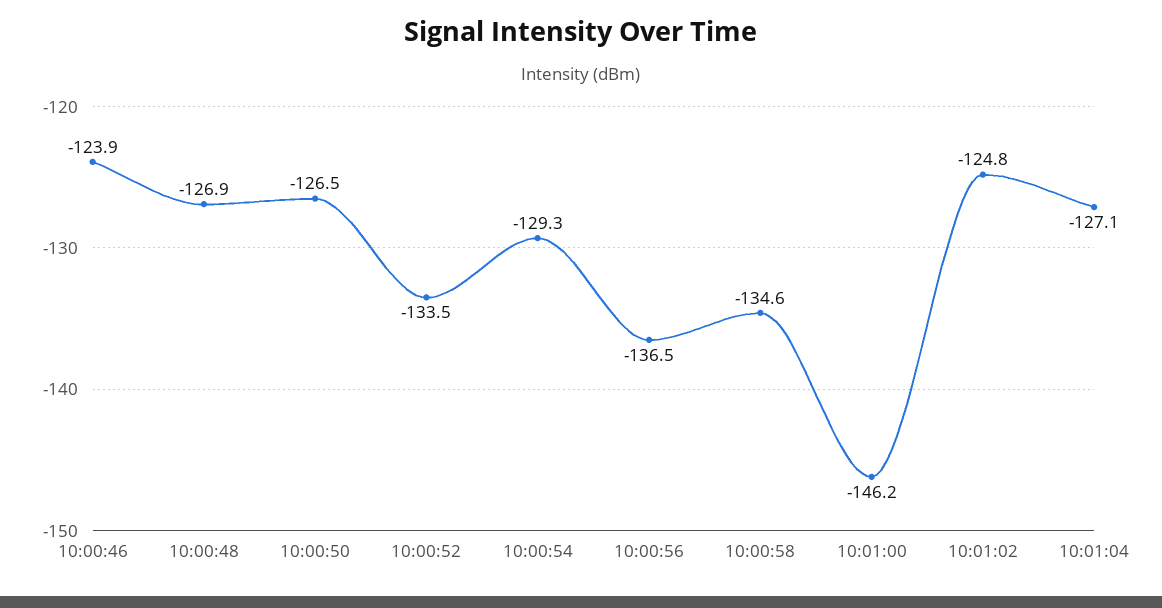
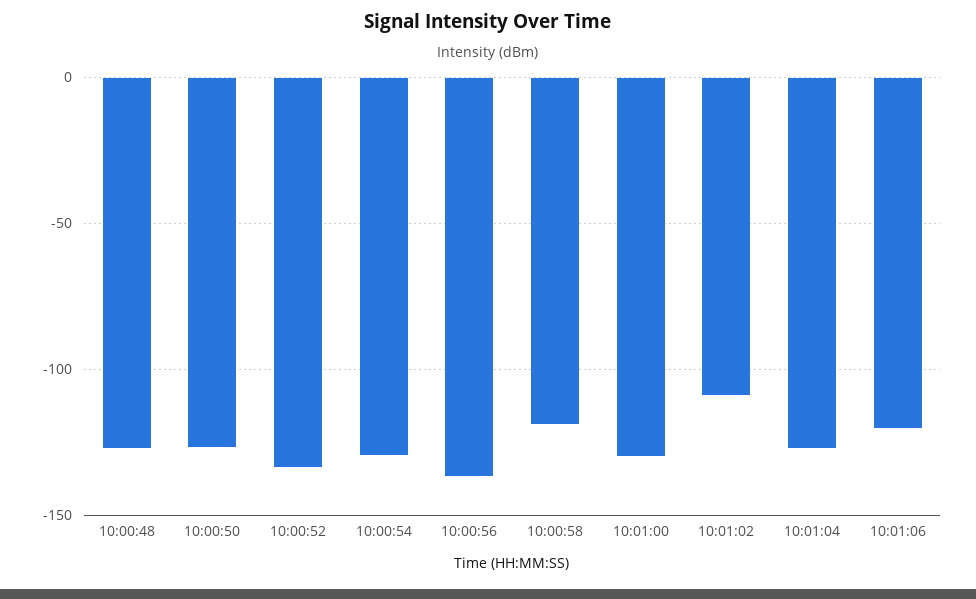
10:00:46: -123.9 -> none
10:00:58: -134.6 -> -120
10:01:00: -146.2 -> -130
10:01:02: -124.8 -> -110
10:01:06: none -> -120

